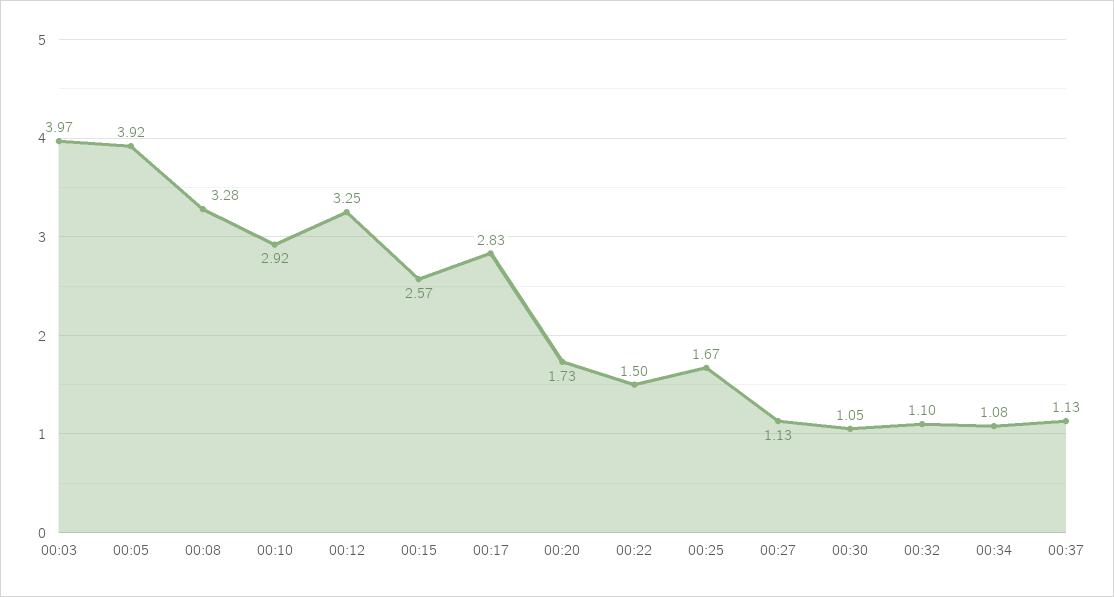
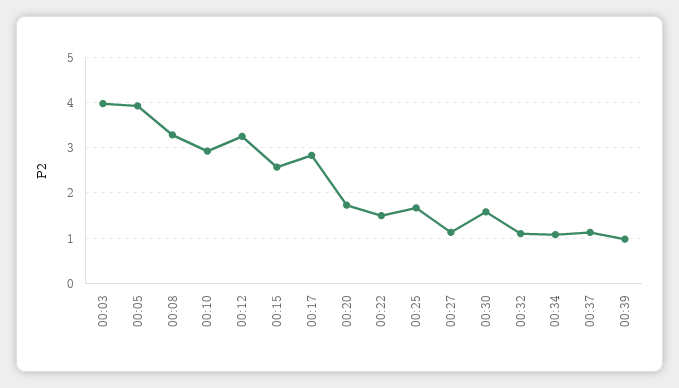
00:30: 1.05 -> 1.6
00:39: none -> 1

